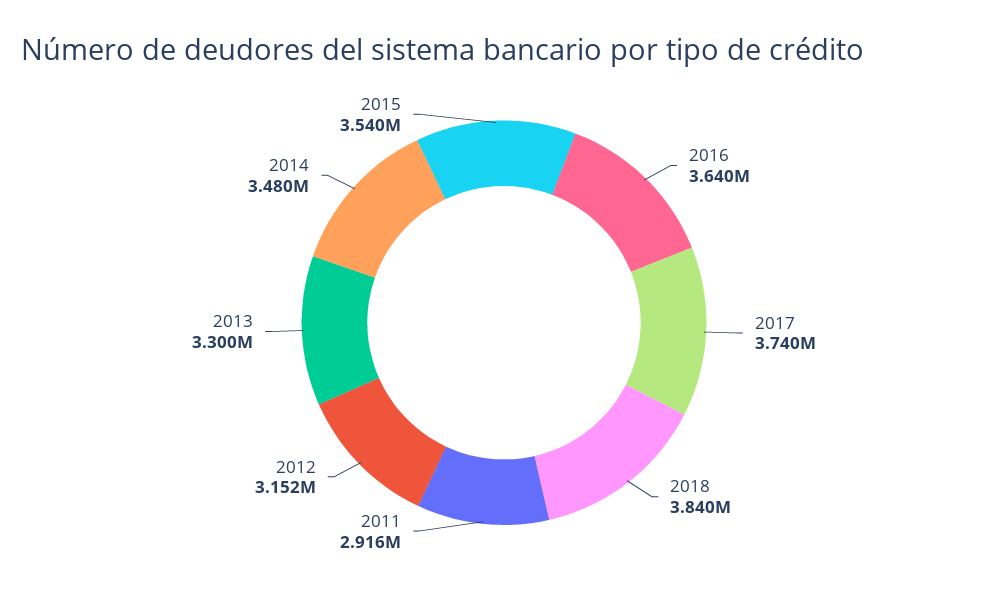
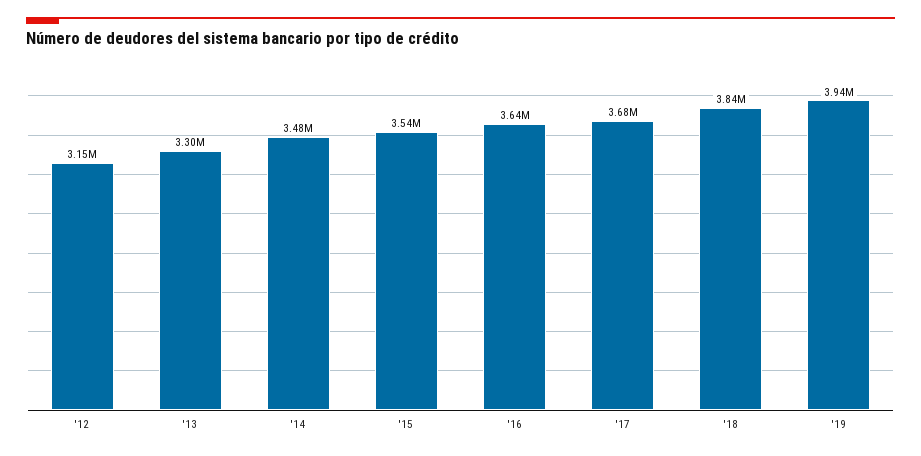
2017: 3740000 -> 3680000
2011: 2916000 -> none
'19: none -> 3940000

